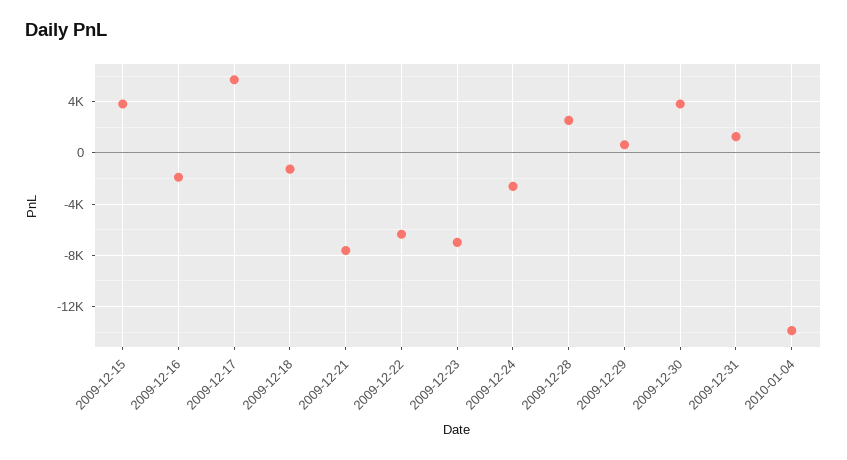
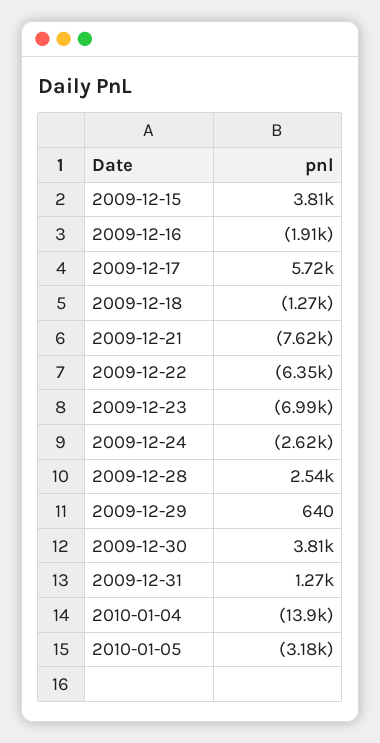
2010-01-05: none -> -3180

